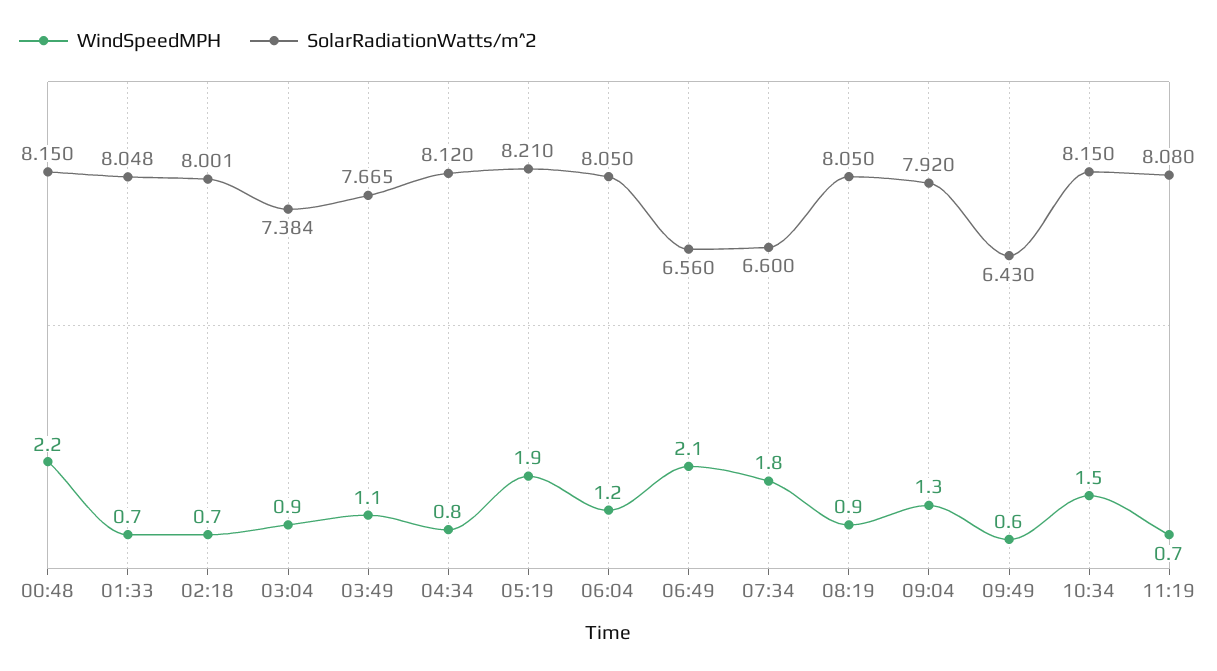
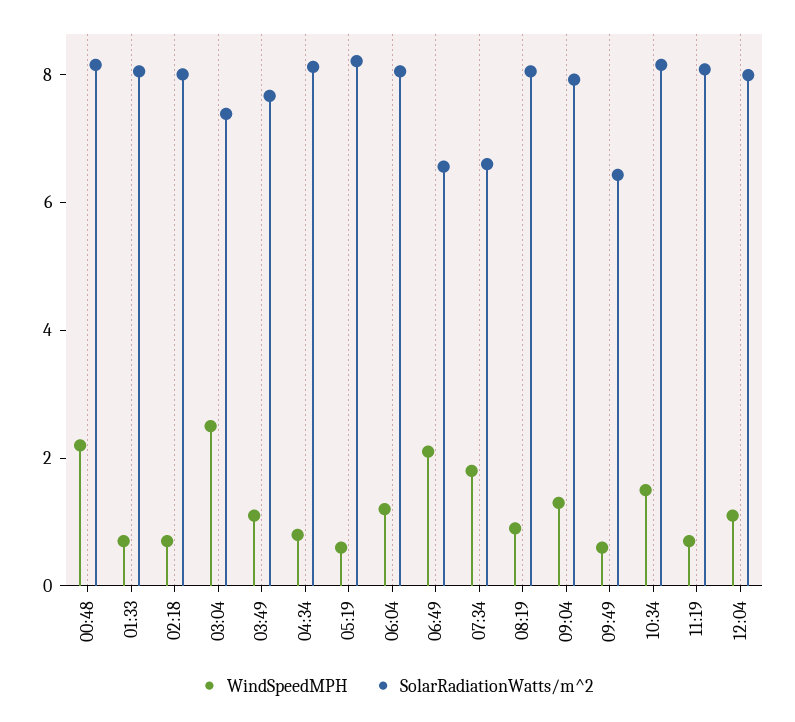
WindSpeedMPH, 03:04: 0.9 -> 2.5
WindSpeedMPH, 05:19: 1.9 -> 0.5
WindSpeedMPH, 12:04: none -> 1
SolarRadiationWatts/m^2, 12:04: none -> 8

